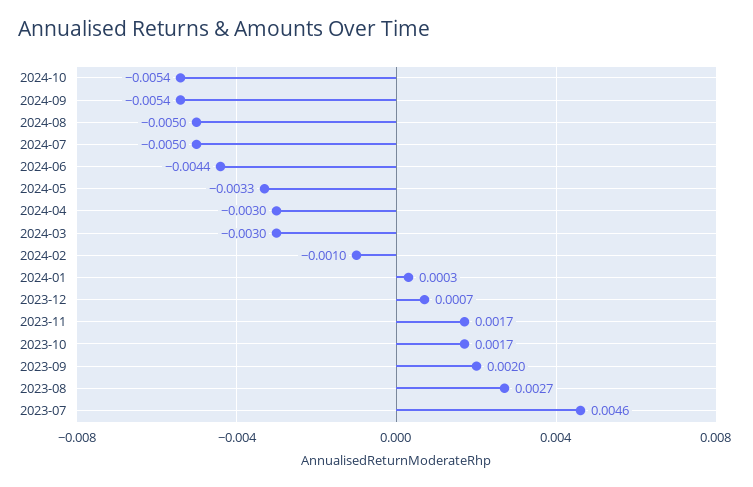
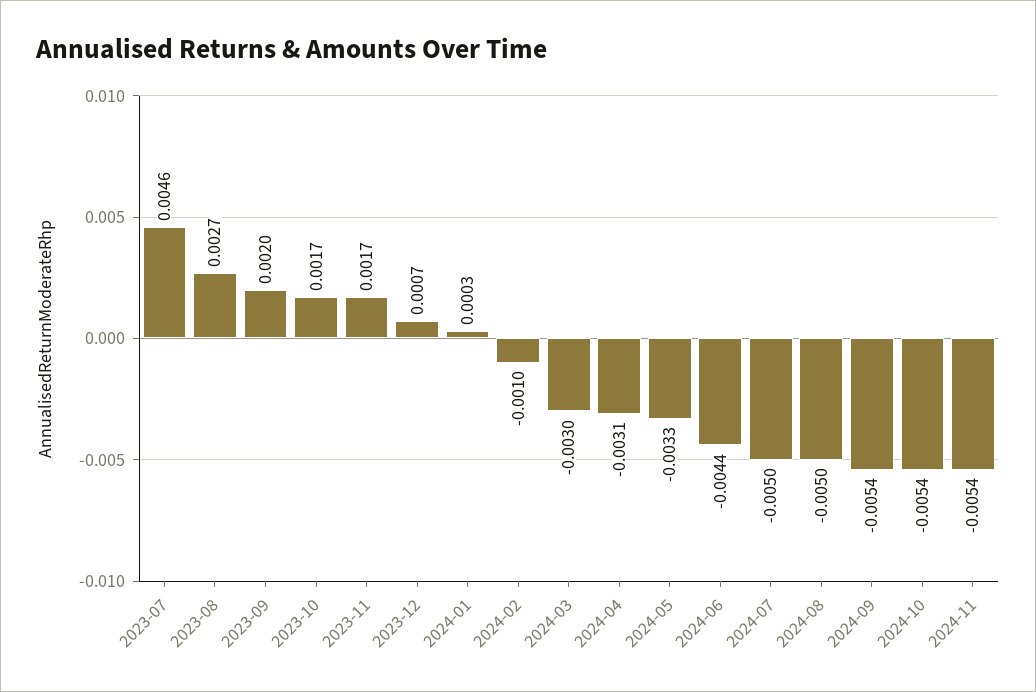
2024-04: -0.003 -> -0.0031
2024-11: none -> -0.0054

